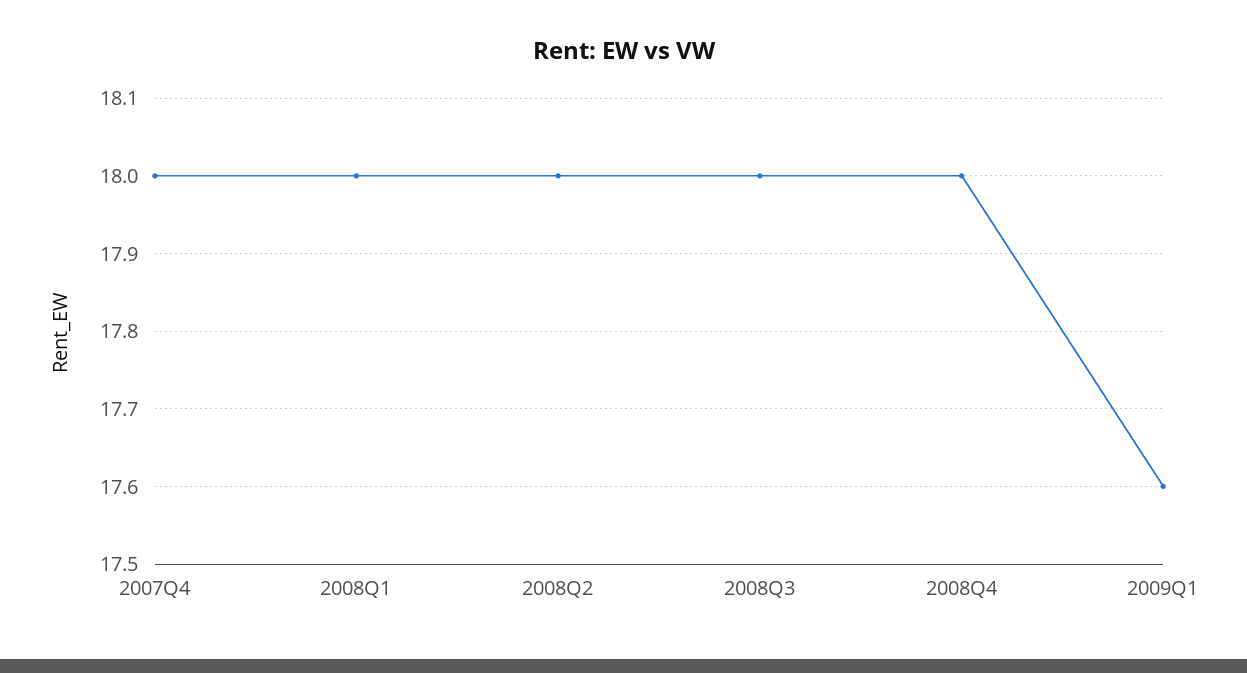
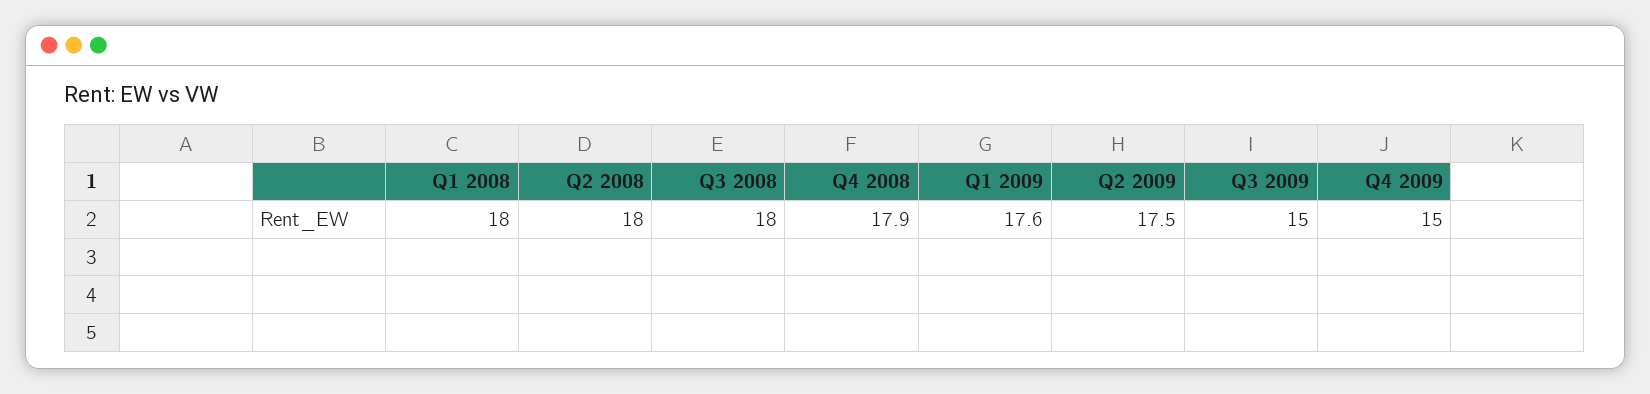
2007Q4: 18 -> none
2008Q4: 18 -> 17.9
Q2 2009: none -> 17.5
Q3 2009: none -> 15
Q4 2009: none -> 15

